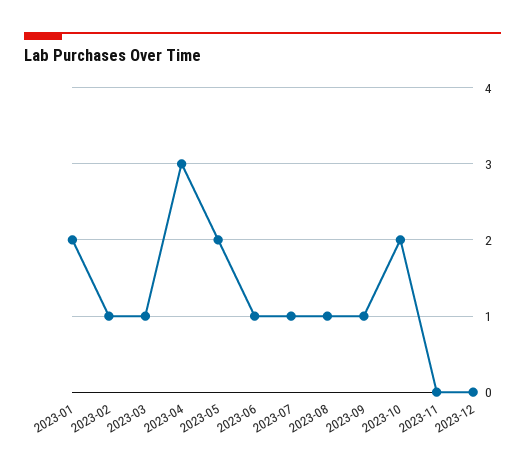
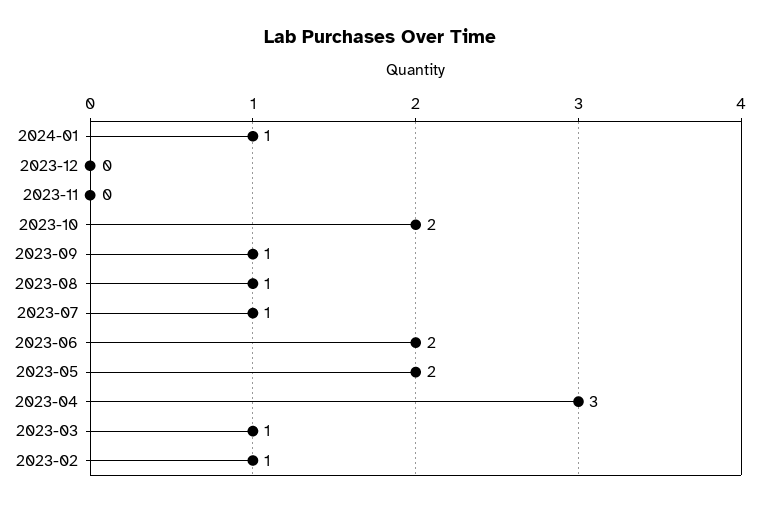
2023-01: 2 -> none
2023-06: 1 -> 2
2024-01: none -> 1

